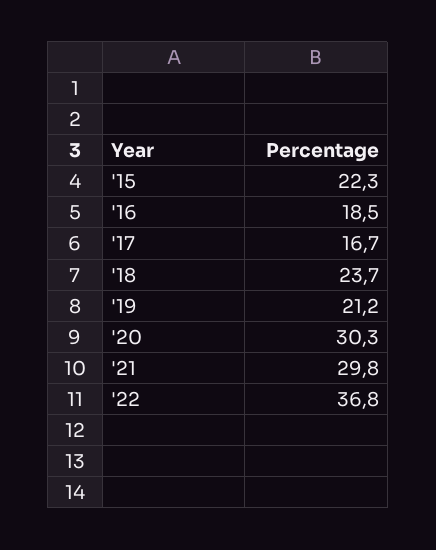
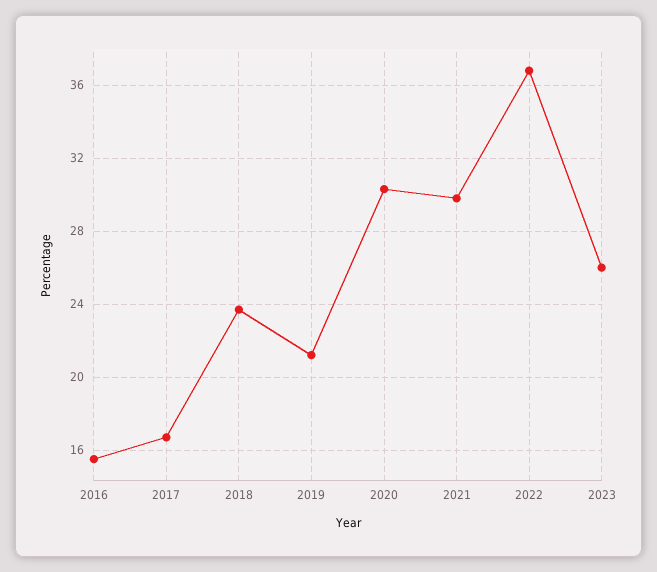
'15: 22.3 -> none
'16: 18.5 -> 15.5
2023: none -> 26

